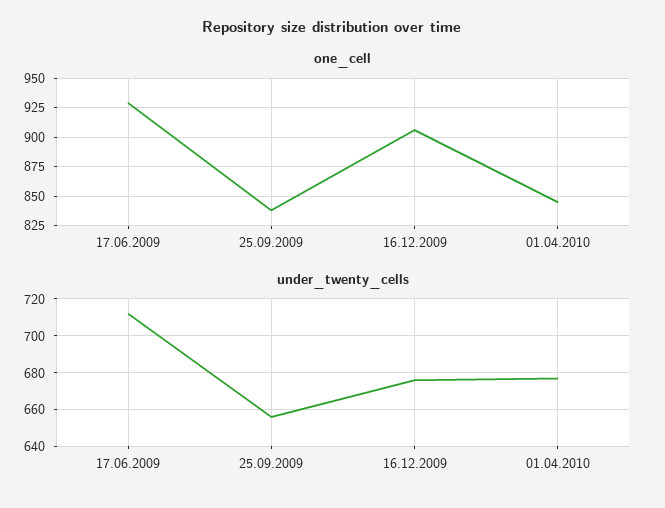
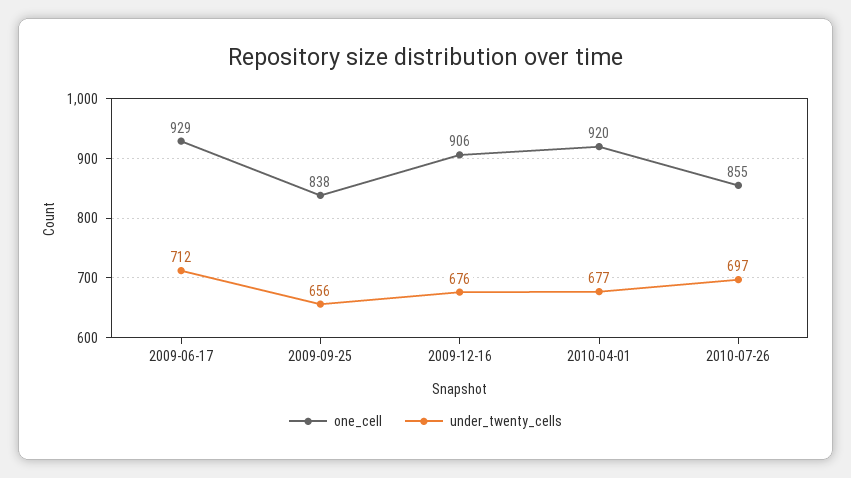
one_cell, 01.04.2010: 850 -> 920
one_cell, 2010-07-26: none -> 855
under_twenty_cells, 2010-07-26: none -> 697

